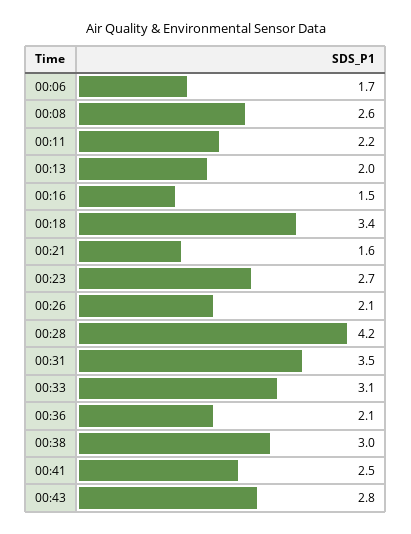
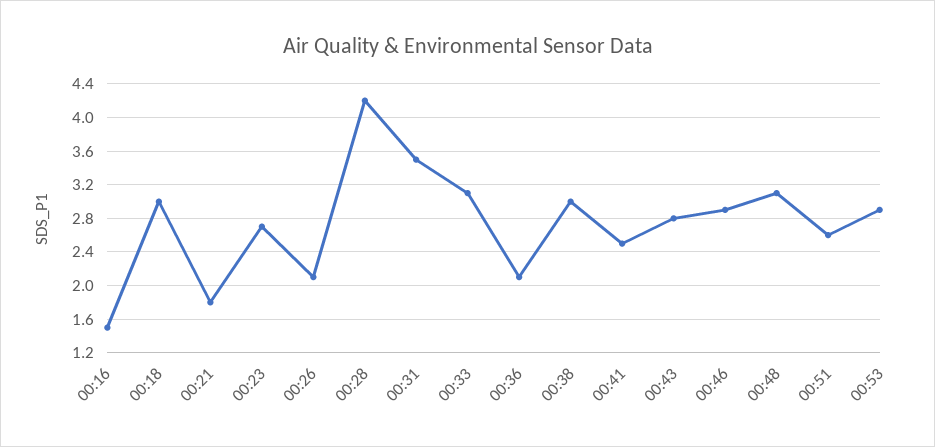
00:06: 1.7 -> none
00:08: 2.6 -> none
00:11: 2.2 -> none
00:13: 2 -> none
00:18: 3.4 -> 3
00:21: 1.6 -> 1.8
00:46: none -> 2.9
00:48: none -> 3.1
00:51: none -> 2.6
00:53: none -> 2.9

